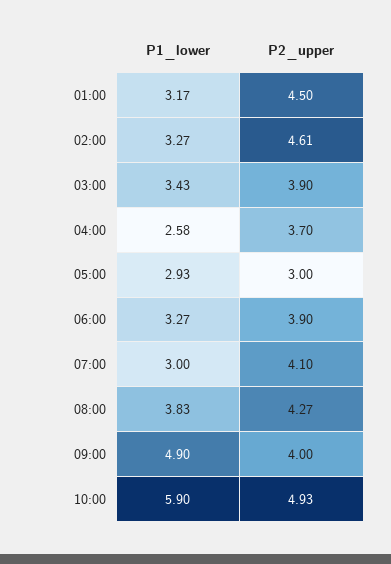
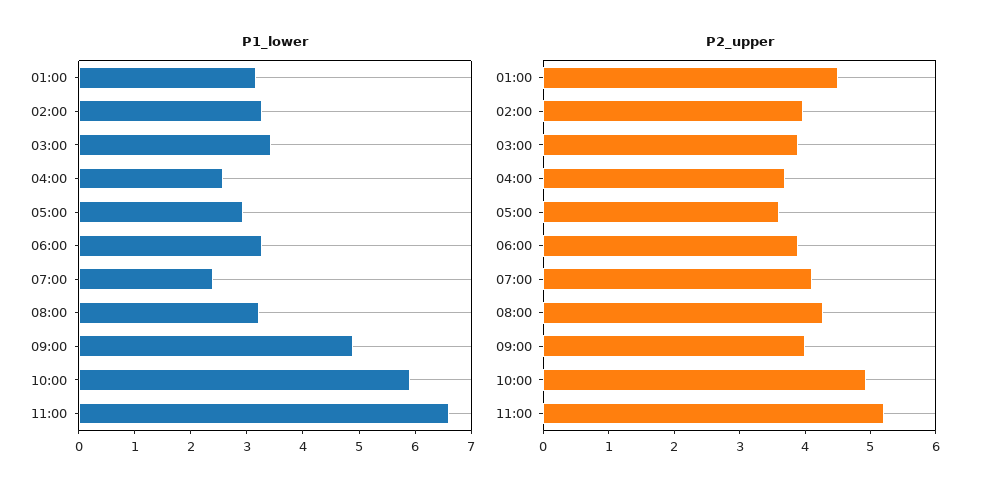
P2_upper, 02:00: 4.61 -> 4
P2_upper, 05:00: 3 -> 3.6
P1_lower, 07:00: 3 -> 2.4
P1_lower, 08:00: 3.83 -> 3.2
P1_lower, 11:00: none -> 6.6
P2_upper, 11:00: none -> 5.2

